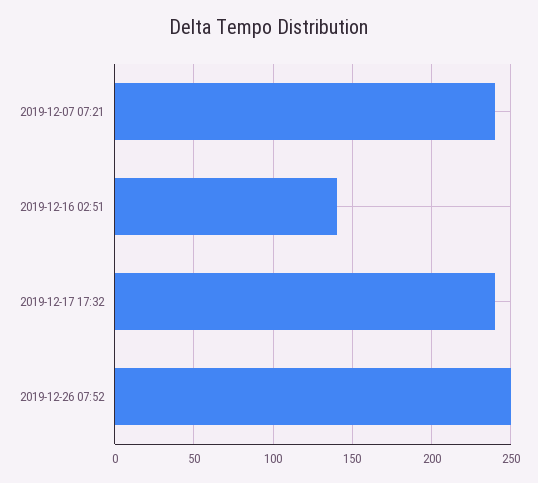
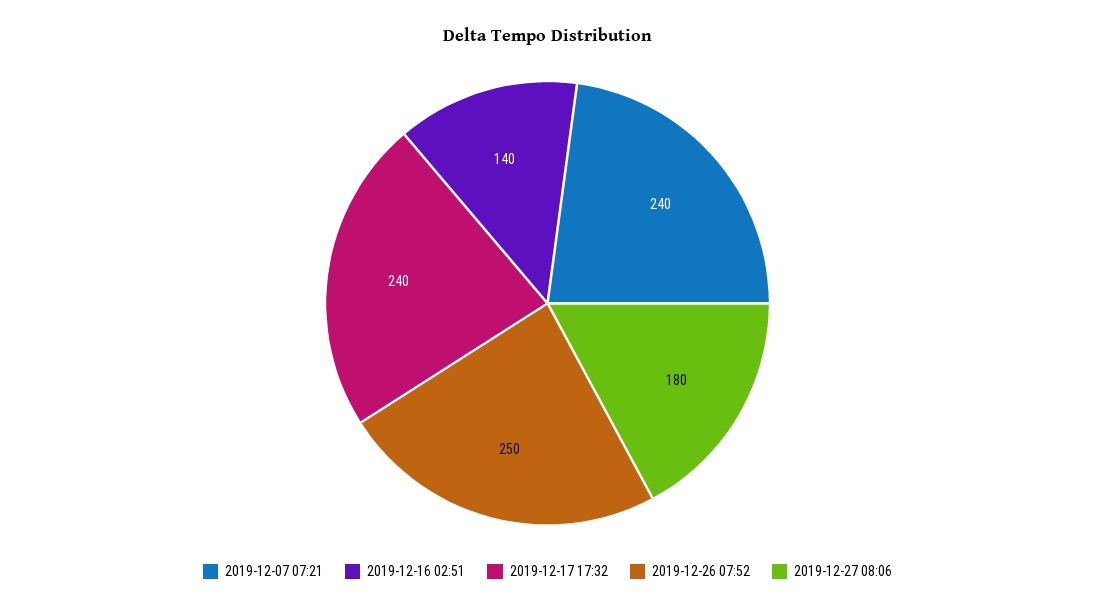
2019-12-27 08:06: none -> 180

